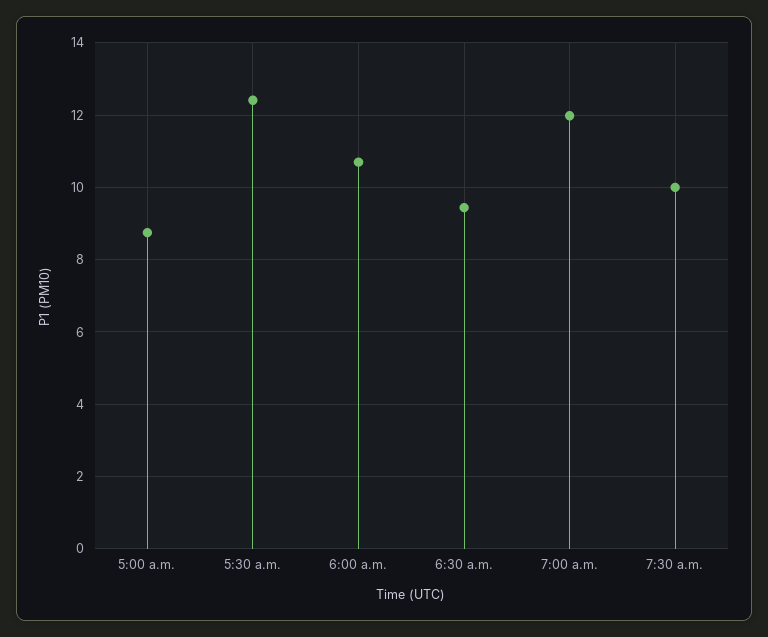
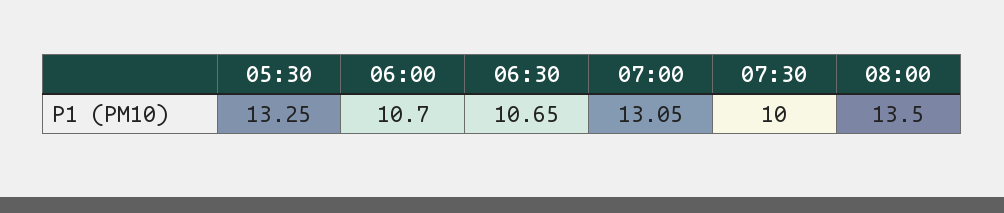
5:00 a.m.: 8.8 -> none
5:30 a.m.: 12.4 -> 13.25
6:30 a.m.: 9.4 -> 10.65
7:00 a.m.: 12 -> 13.05
08:00: none -> 13.5

